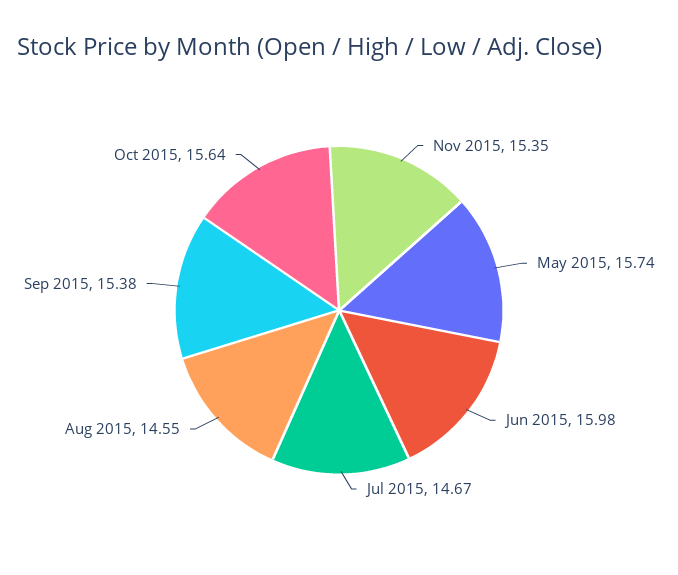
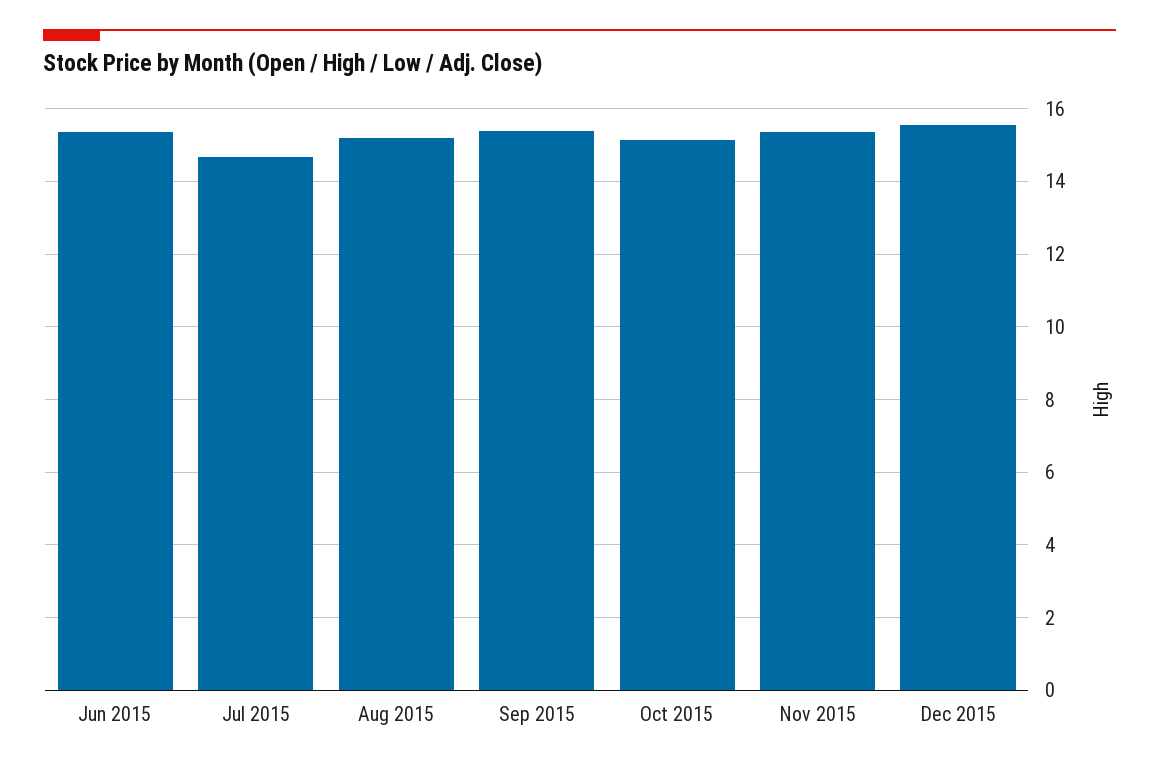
May 2015: 15.74 -> none
Jun 2015: 15.98 -> 15.4
Aug 2015: 14.55 -> 15.2
Oct 2015: 15.64 -> 15.2
Dec 2015: none -> 15.6

